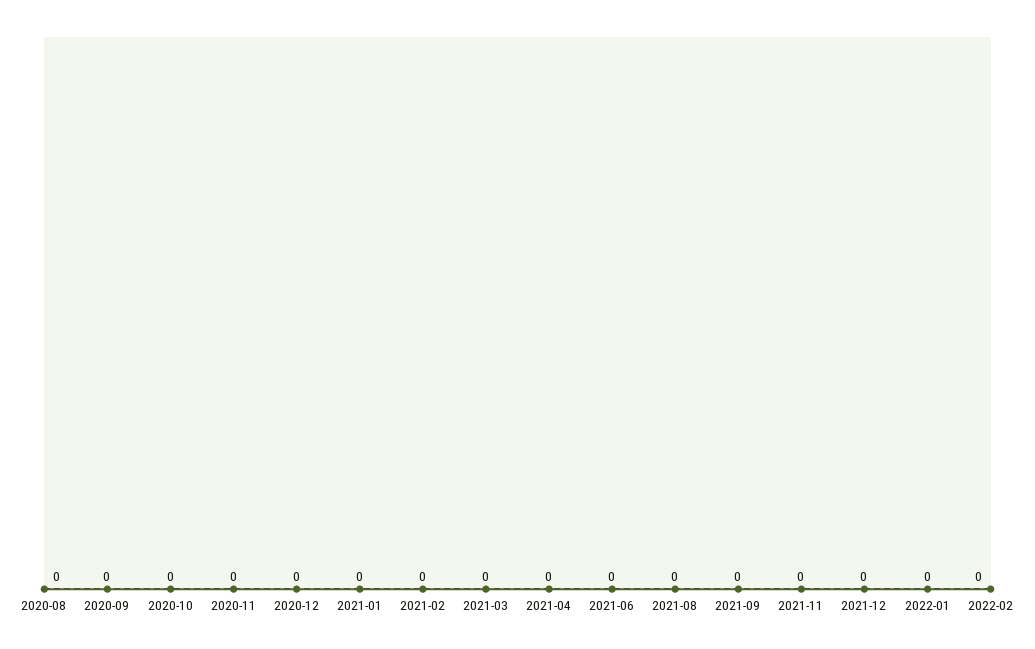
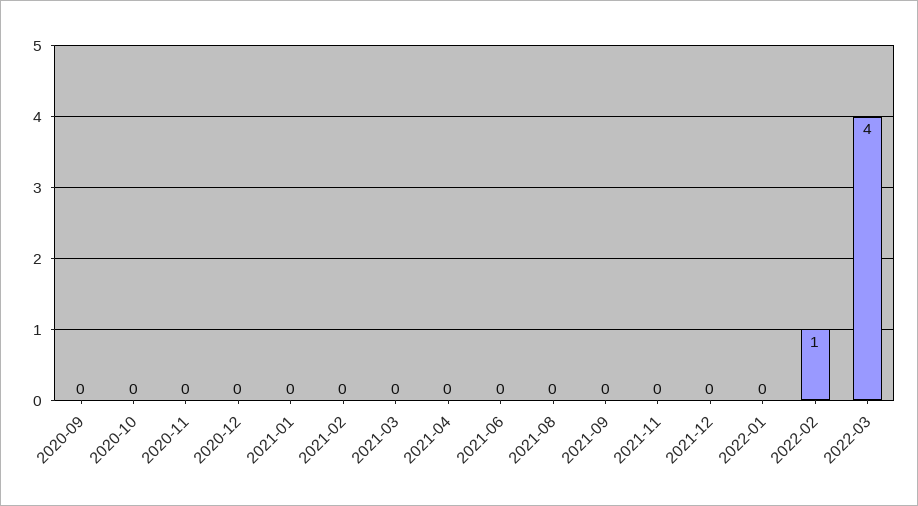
2020-08: 0 -> none
2022-02: 0 -> 1
2022-03: none -> 4

